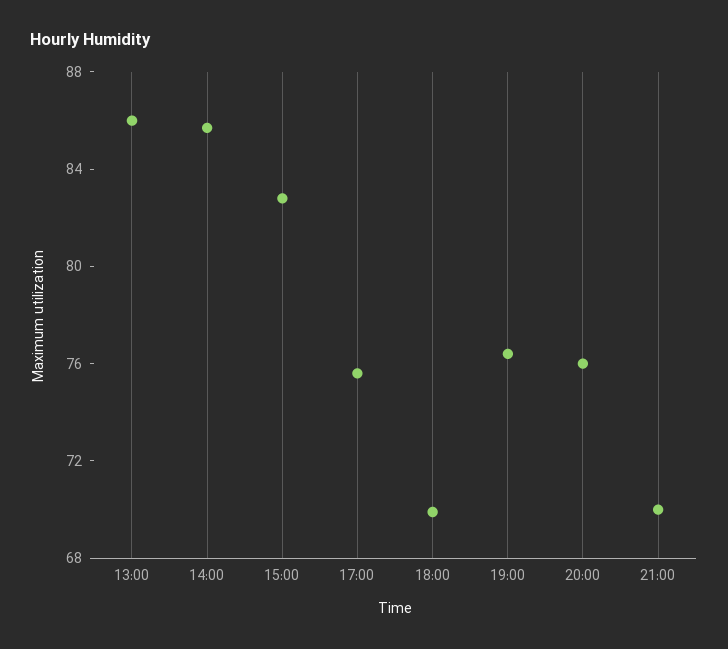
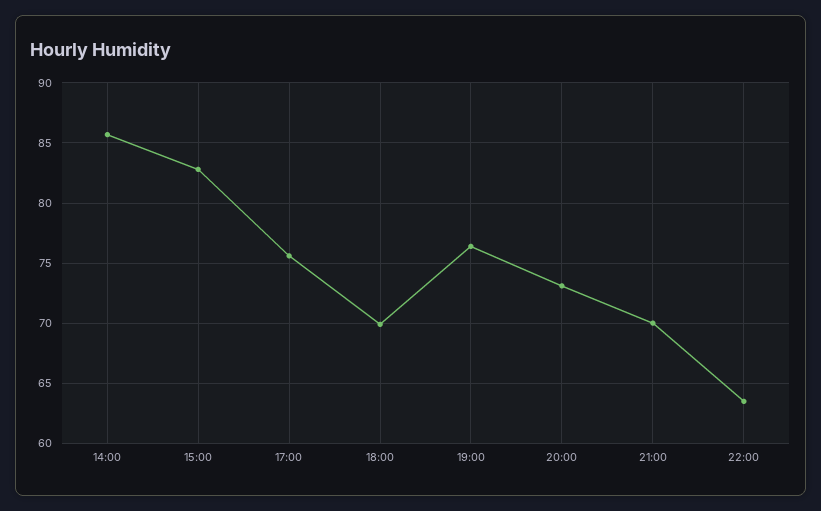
13:00: 86 -> none
20:00: 76 -> 73
22:00: none -> 63.5

